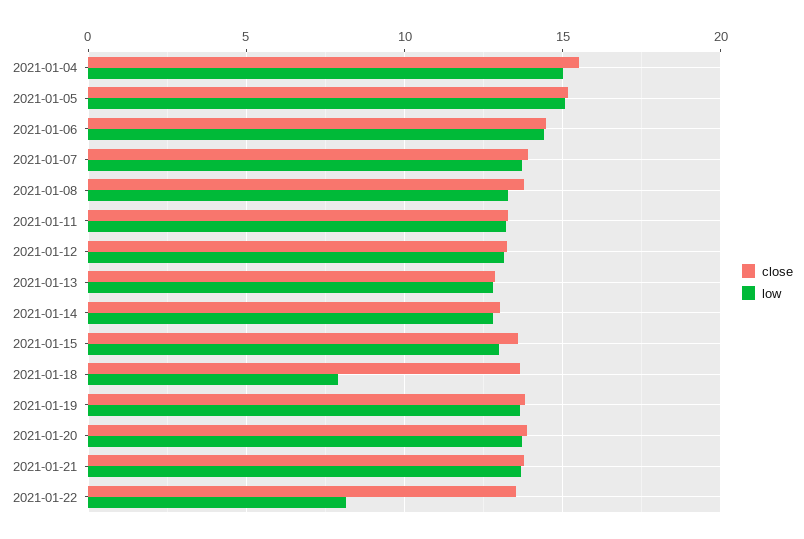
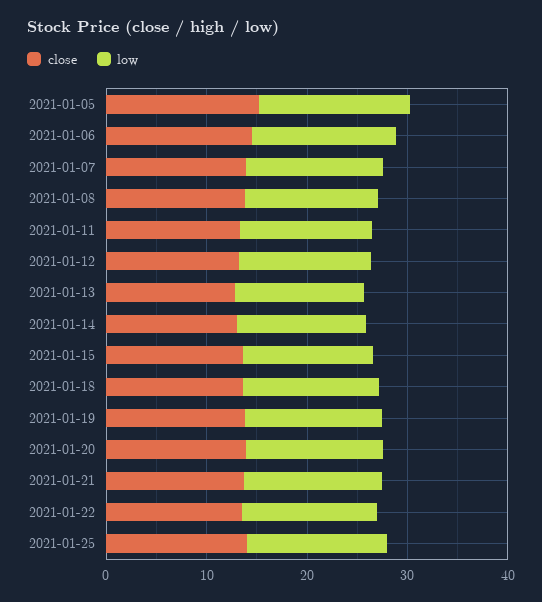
close, 2021-01-04: 15.5 -> none
low, 2021-01-04: 15 -> none
low, 2021-01-18: 8 -> 14
low, 2021-01-22: 8 -> 14
close, 2021-01-25: none -> 14
low, 2021-01-25: none -> 14

